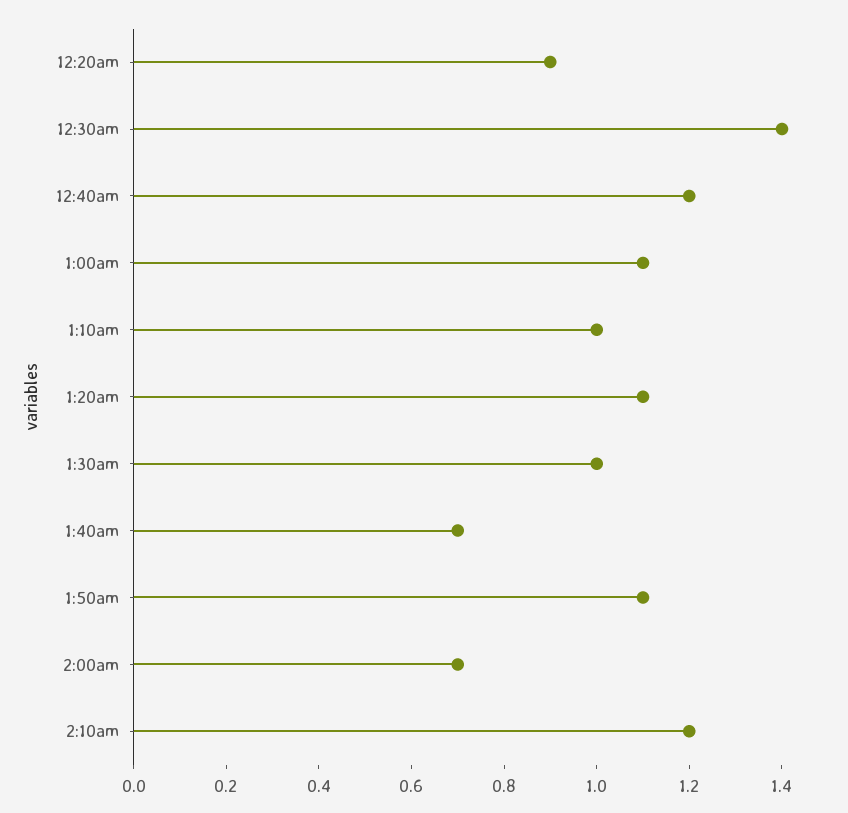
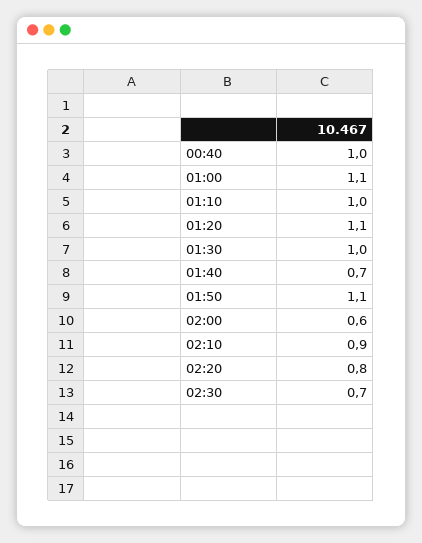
12:20am: 0.9 -> none
12:30am: 1.4 -> none
12:40am: 1.2 -> 1
2:00am: 0.7 -> 0.6
2:10am: 1.2 -> 0.9
02:20: none -> 0.8
02:30: none -> 0.7

